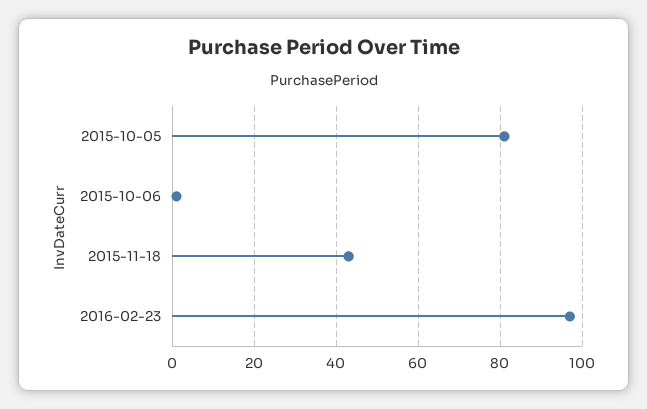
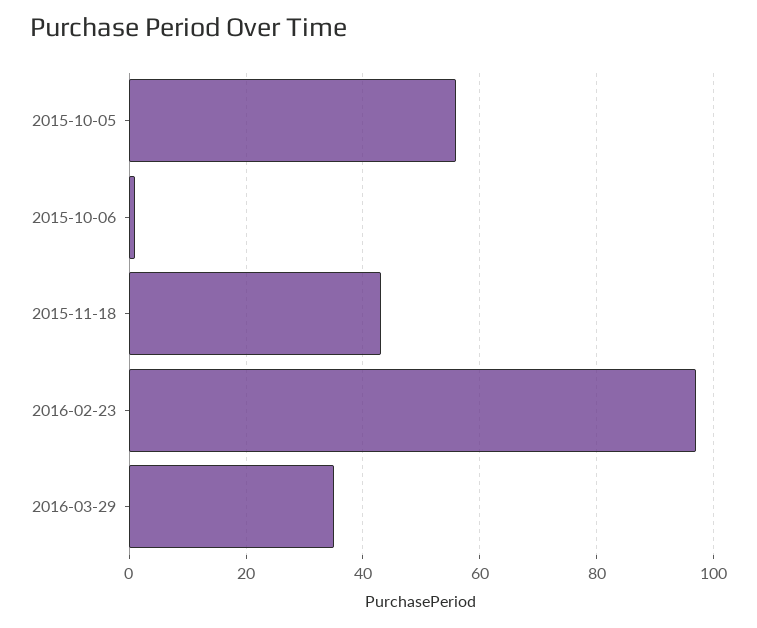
2015-10-05: 80 -> 55
2016-03-29: none -> 35

